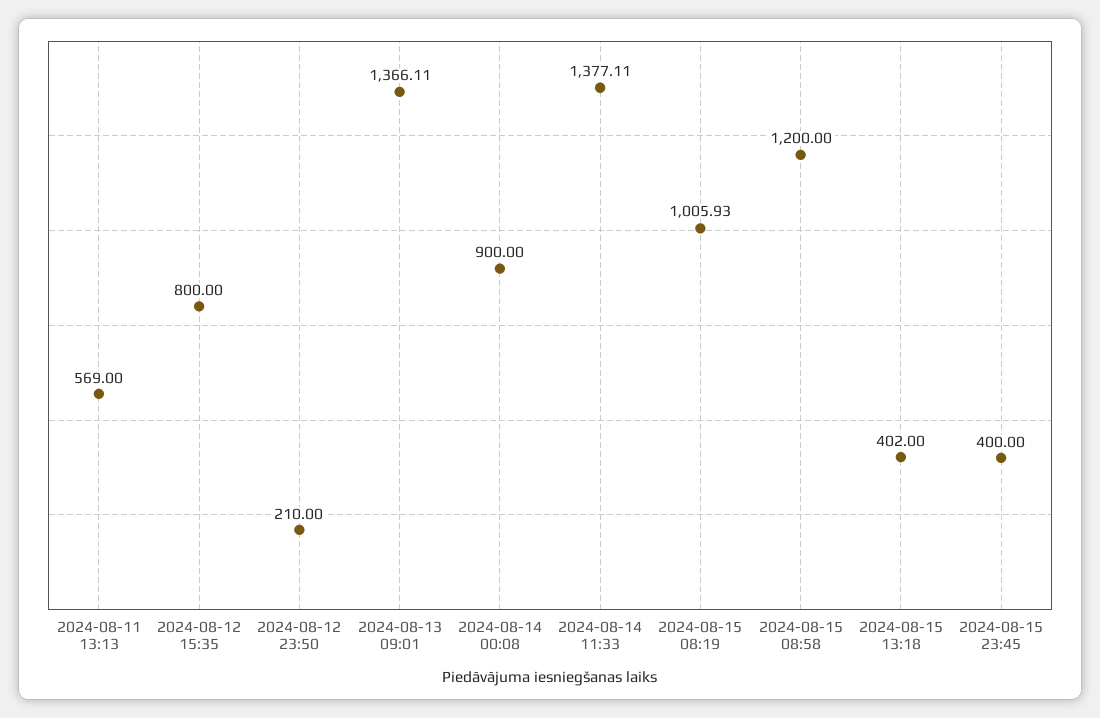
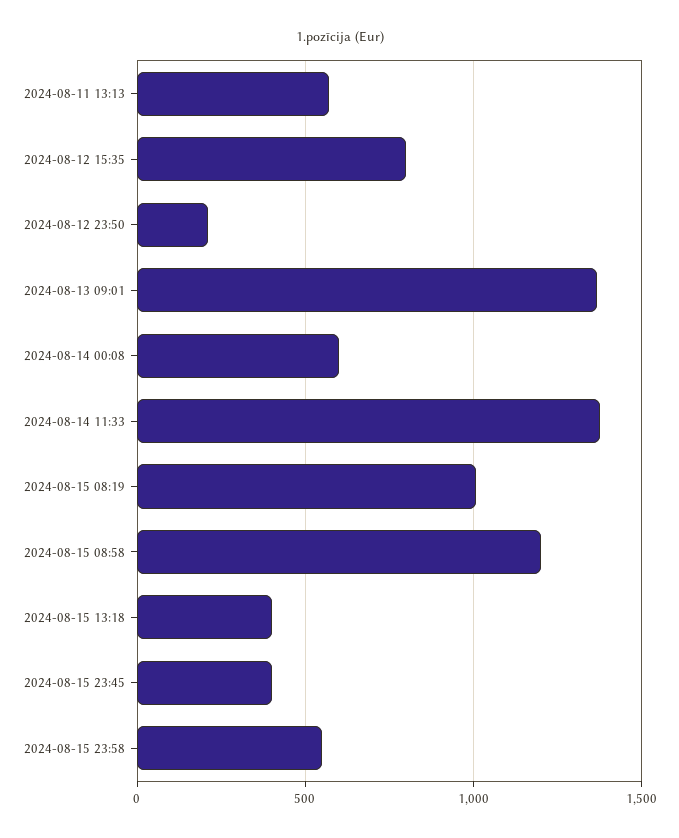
2024-08-14 00:08: 900 -> 600
2024-08-15 23:58: none -> 550

